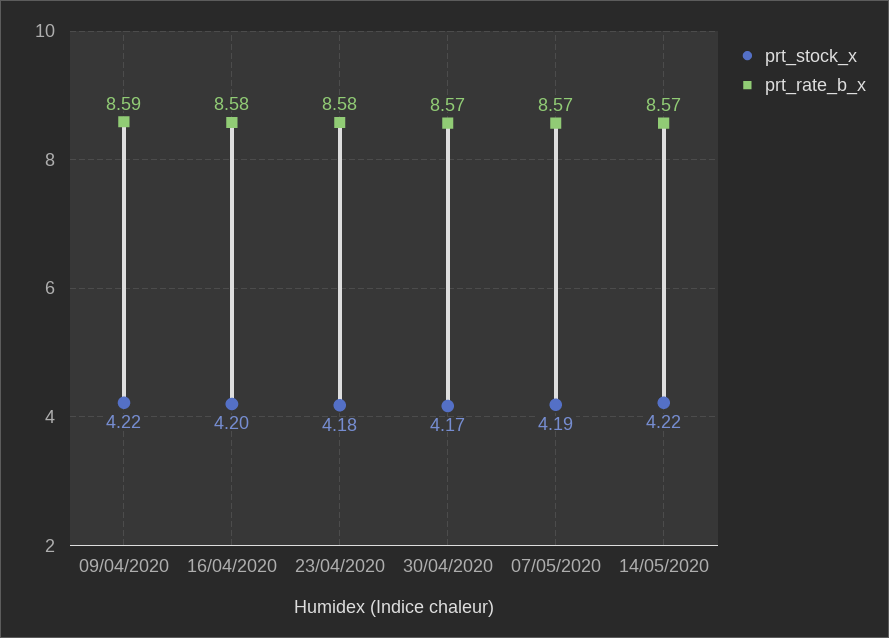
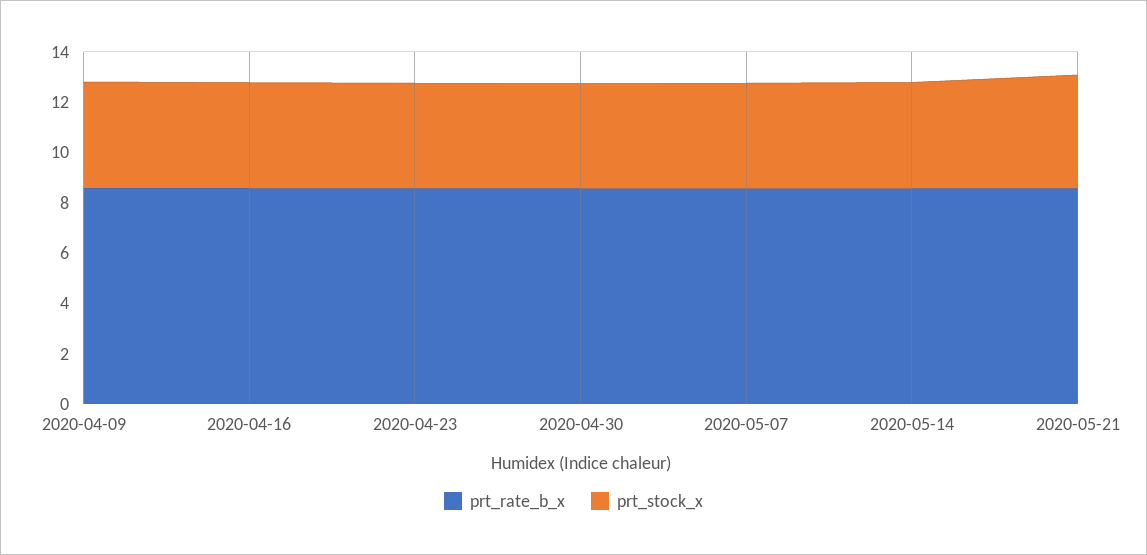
prt_rate_b_x, 2020-05-21: none -> 8.5
prt_stock_x, 2020-05-21: none -> 4.5

